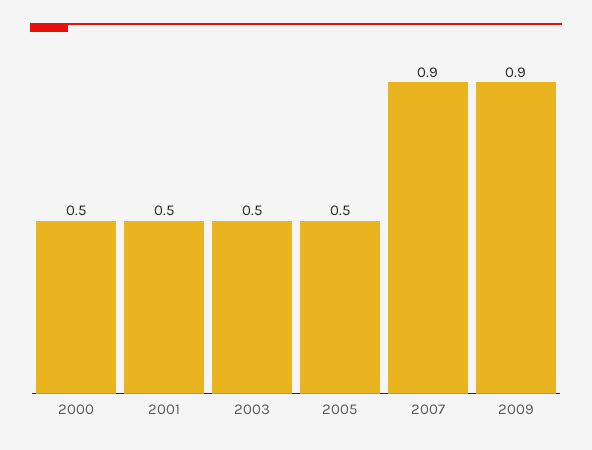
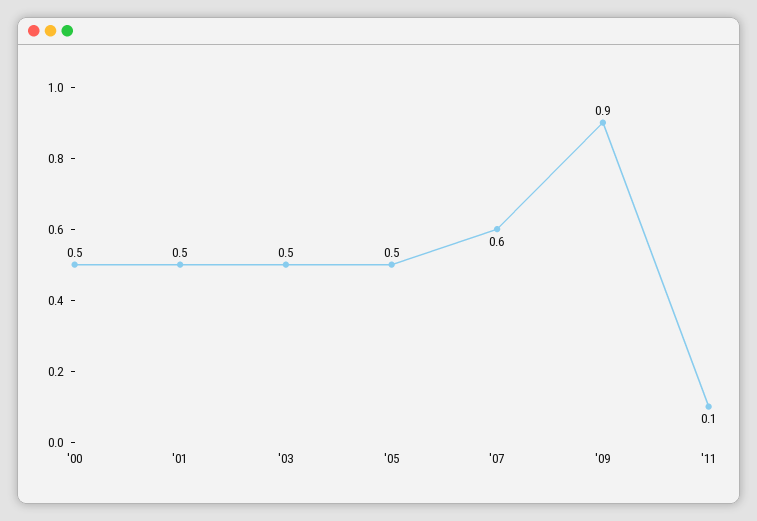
2007: 0.9 -> 0.6
'11: none -> 0.1

